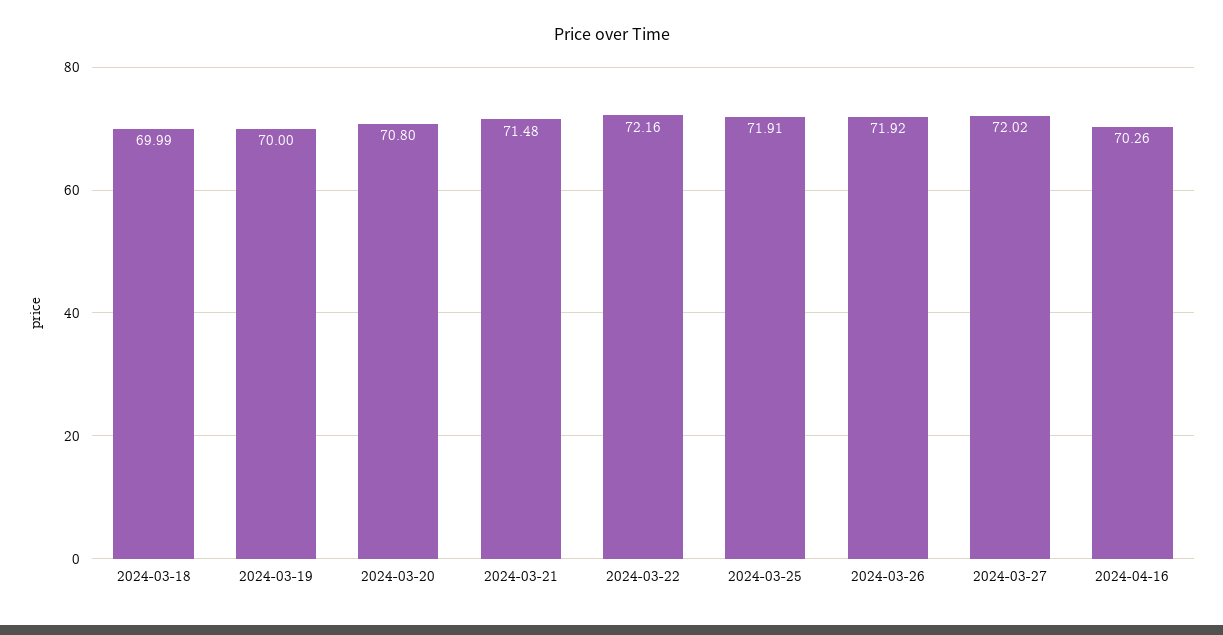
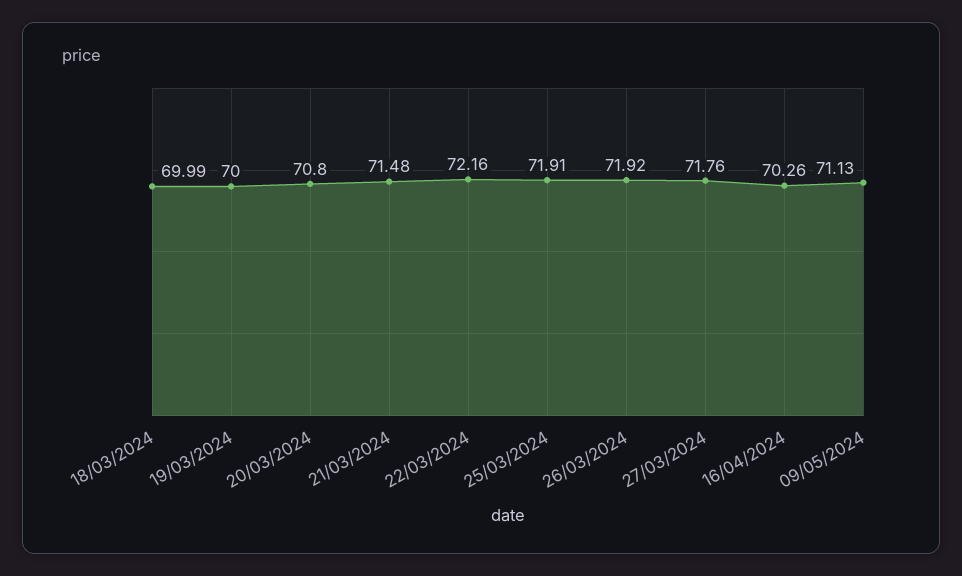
2024-03-27: 72.02 -> 71.76
09/05/2024: none -> 71.13

